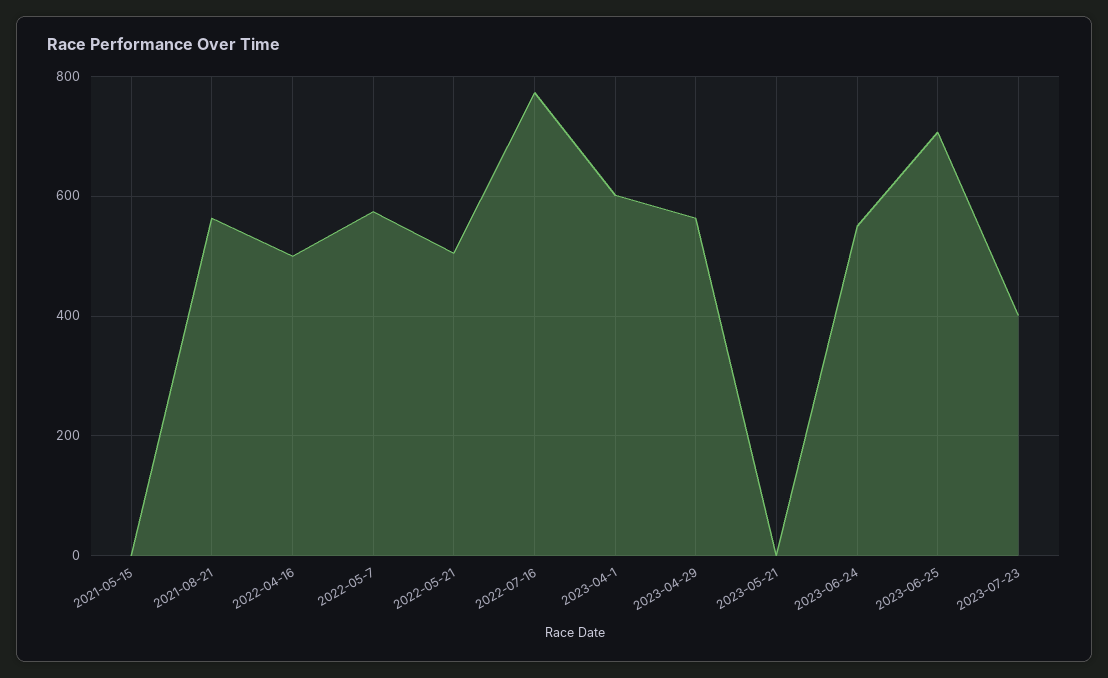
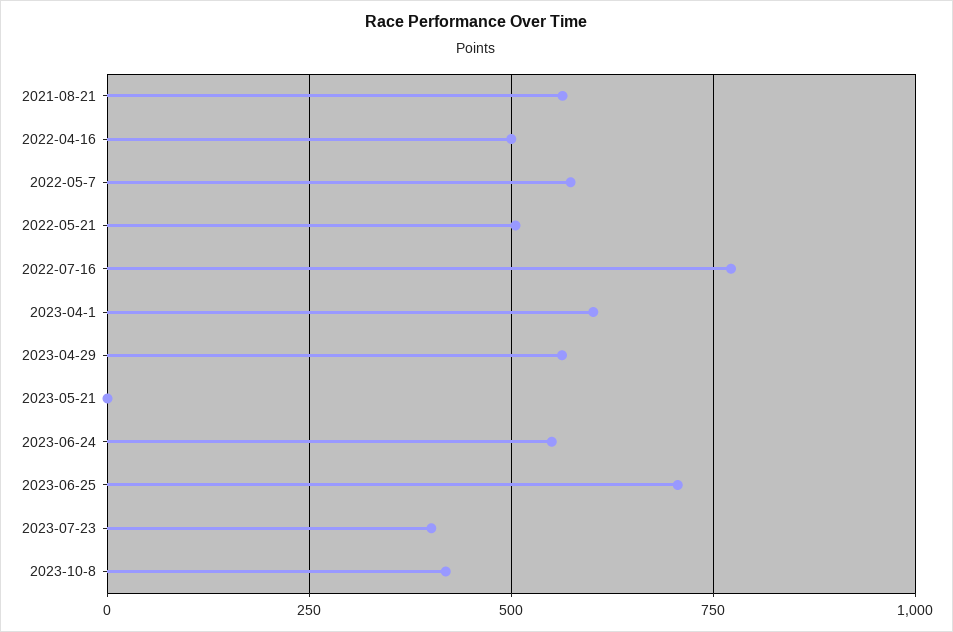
2021-05-15: 0 -> none
2023-10-8: none -> 425

